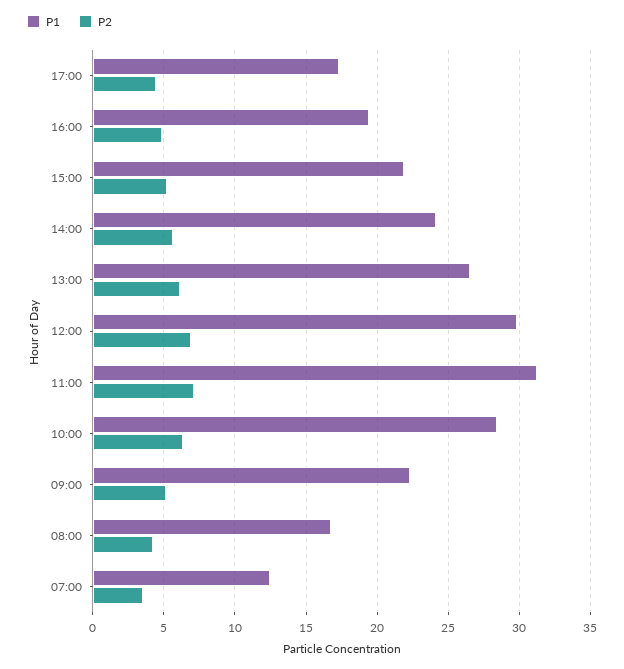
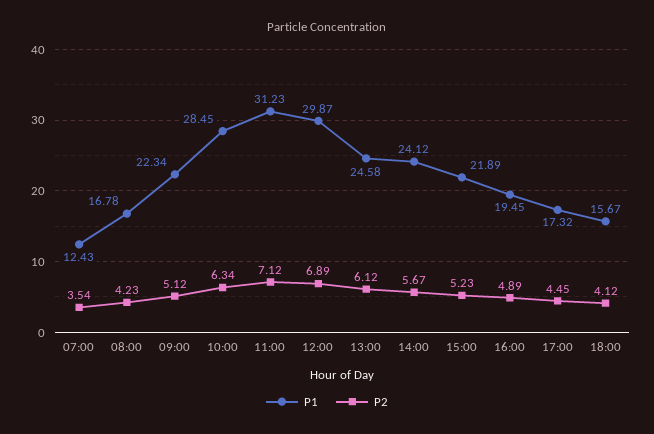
P1, 13:00: 26.5 -> 24.58
P1, 18:00: none -> 15.67
P2, 18:00: none -> 4.12

